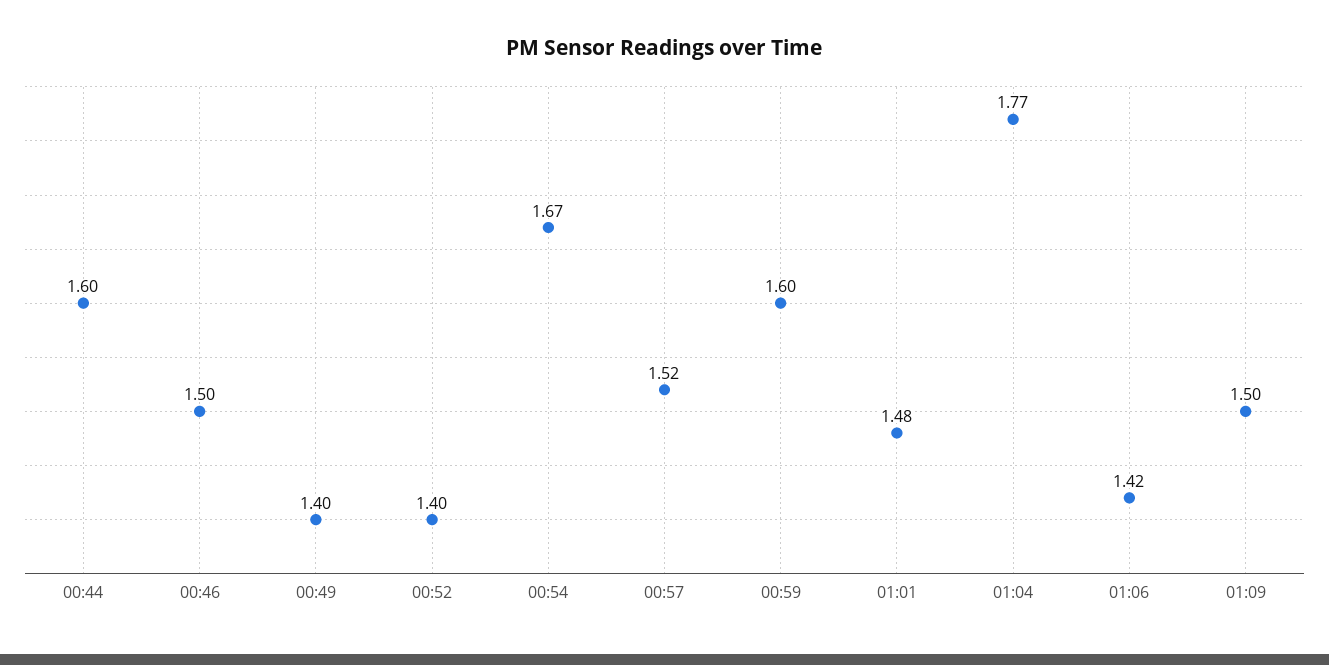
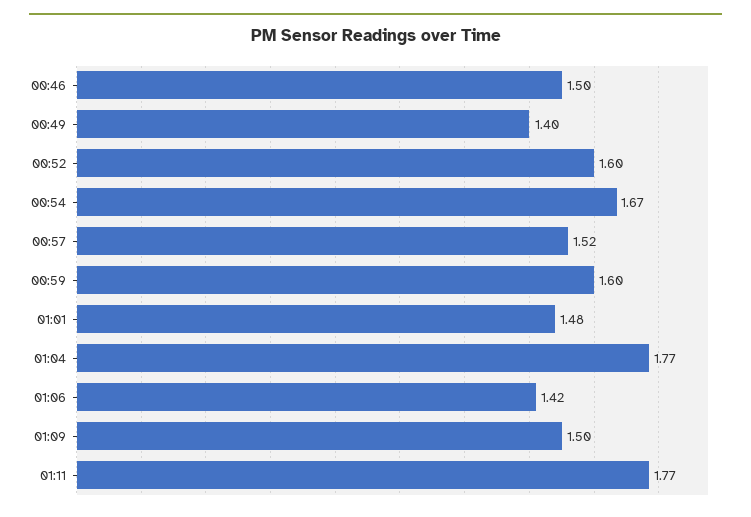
00:44: 1.6 -> none
00:52: 1.4 -> 1.6
01:11: none -> 1.77

